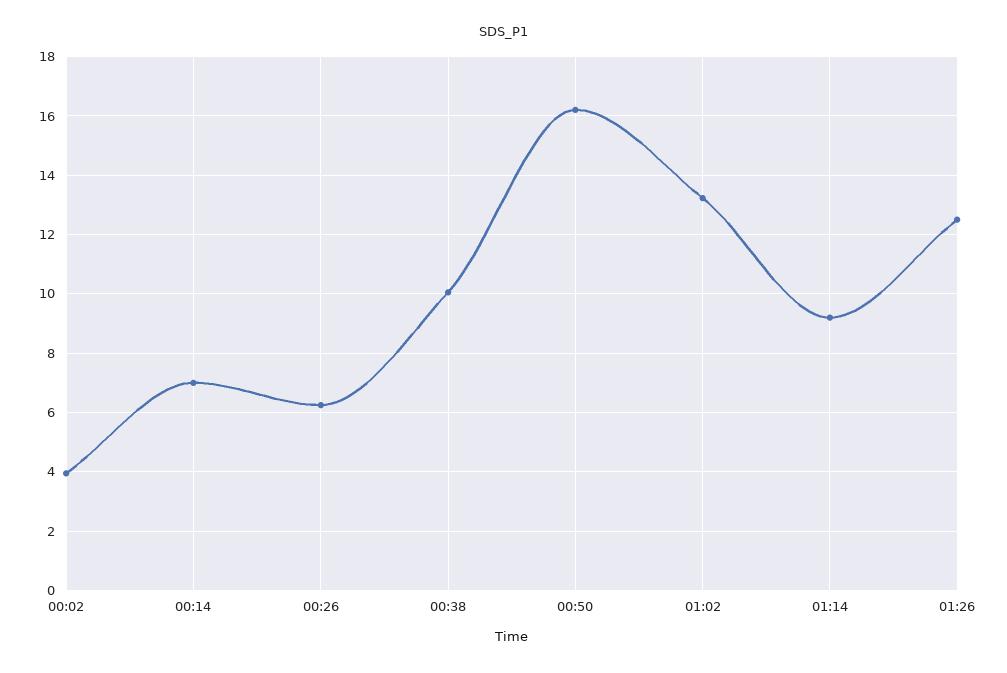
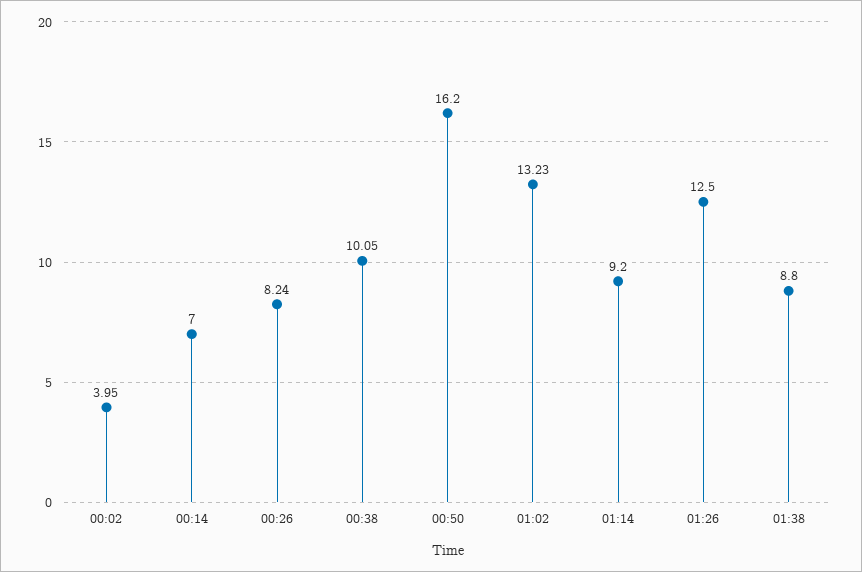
00:26: 6.25 -> 8.24
01:38: none -> 8.8

